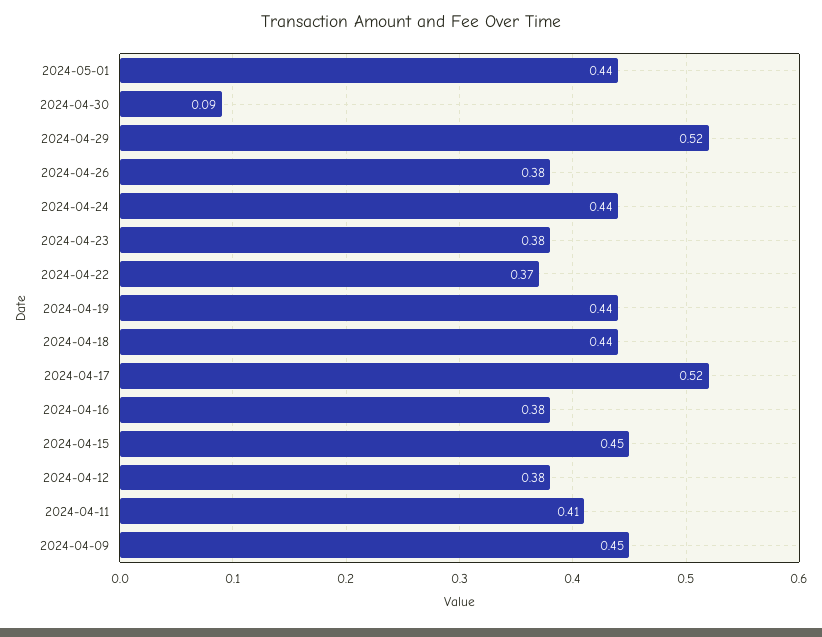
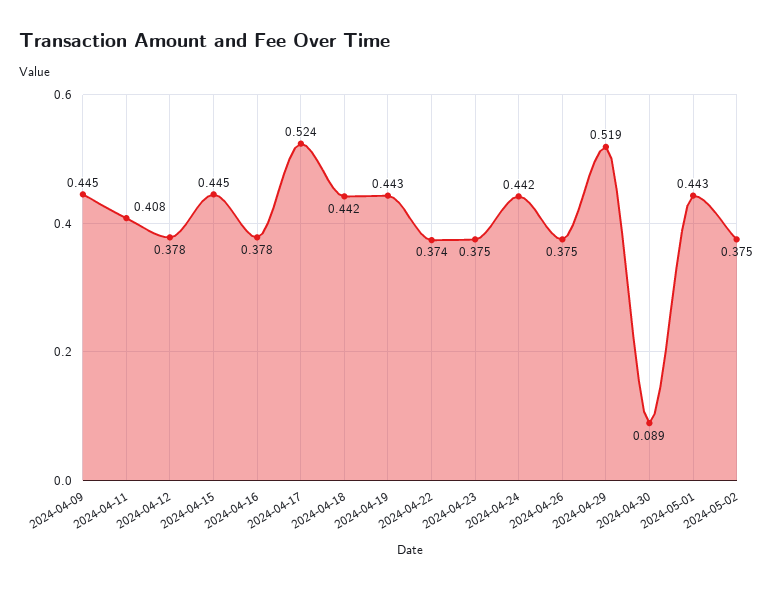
2024-05-02: none -> 0.375

